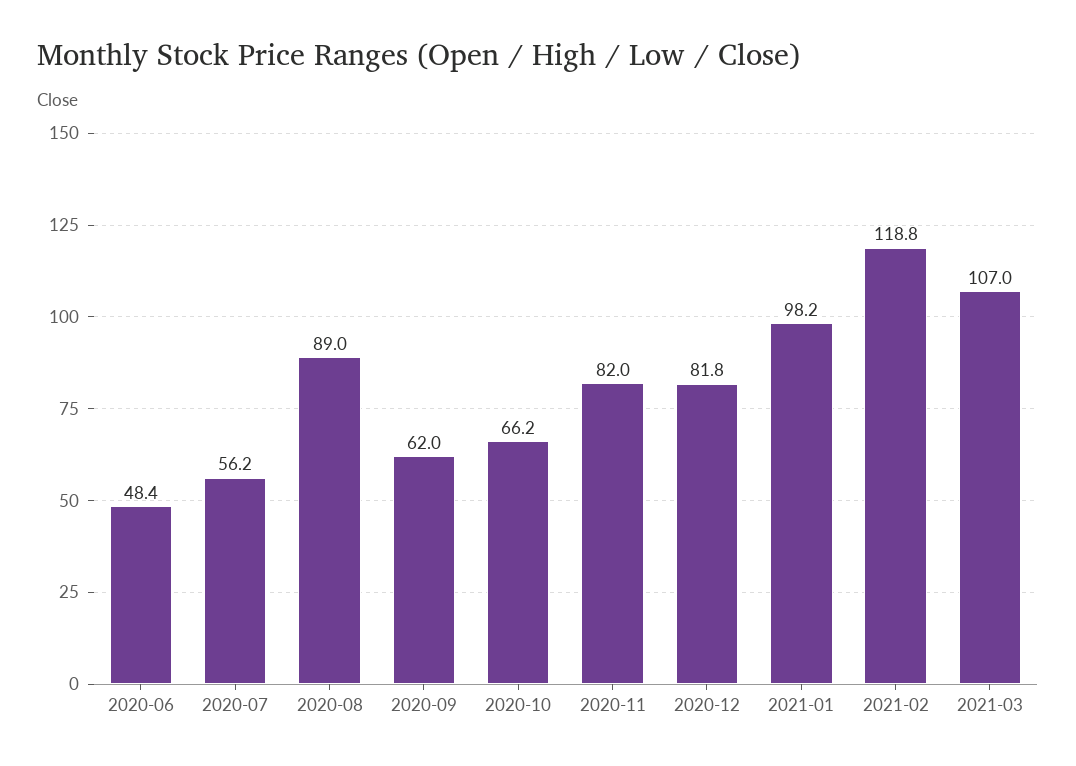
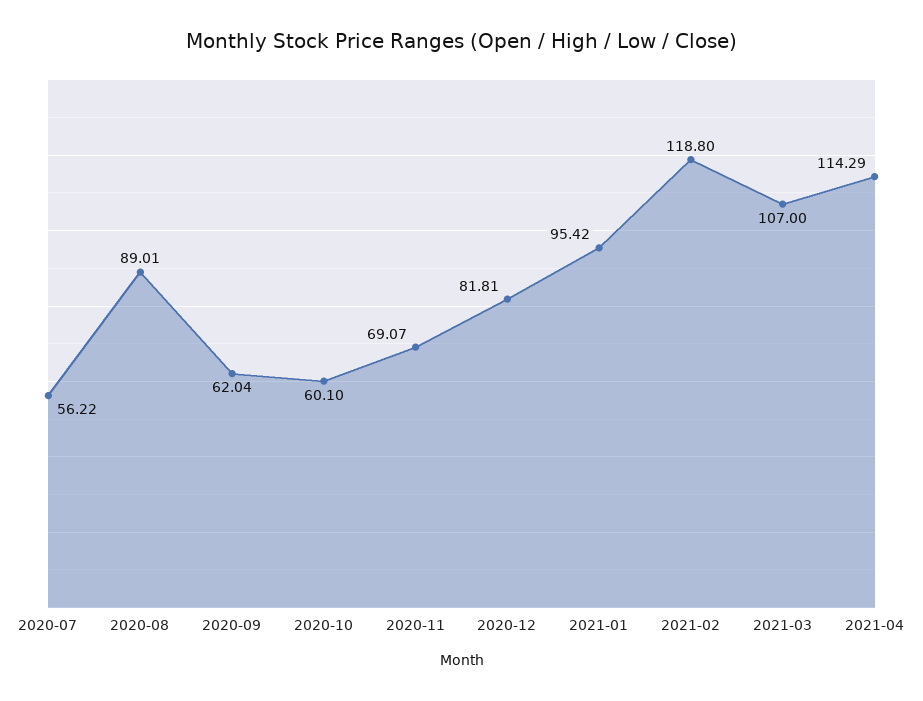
2020-06: 48.4 -> none
2020-10: 66.2 -> 60.1
2020-11: 82 -> 69.07
2021-01: 98.2 -> 95.42
2021-04: none -> 114.29

